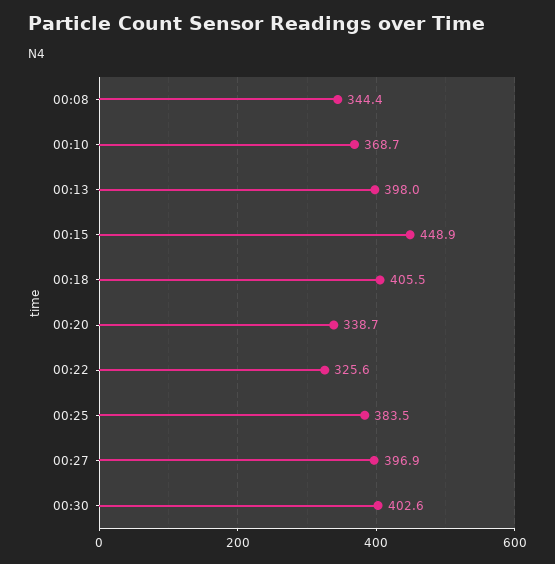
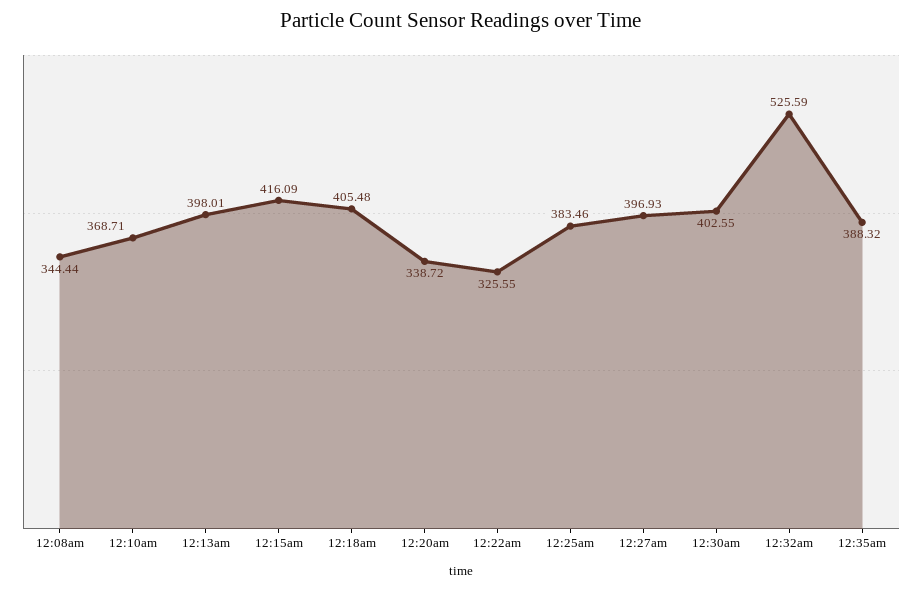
00:15: 448.9 -> 416.09
12:32am: none -> 525.59
12:35am: none -> 388.32

